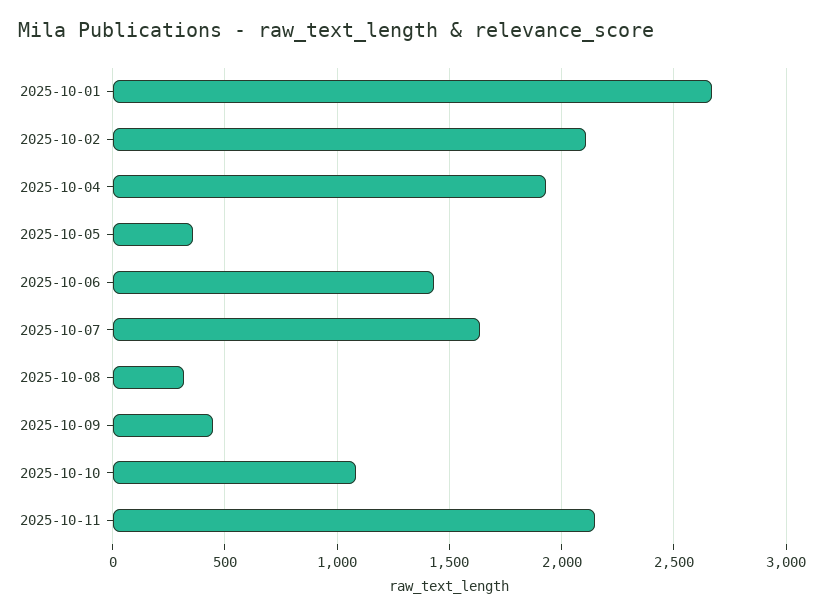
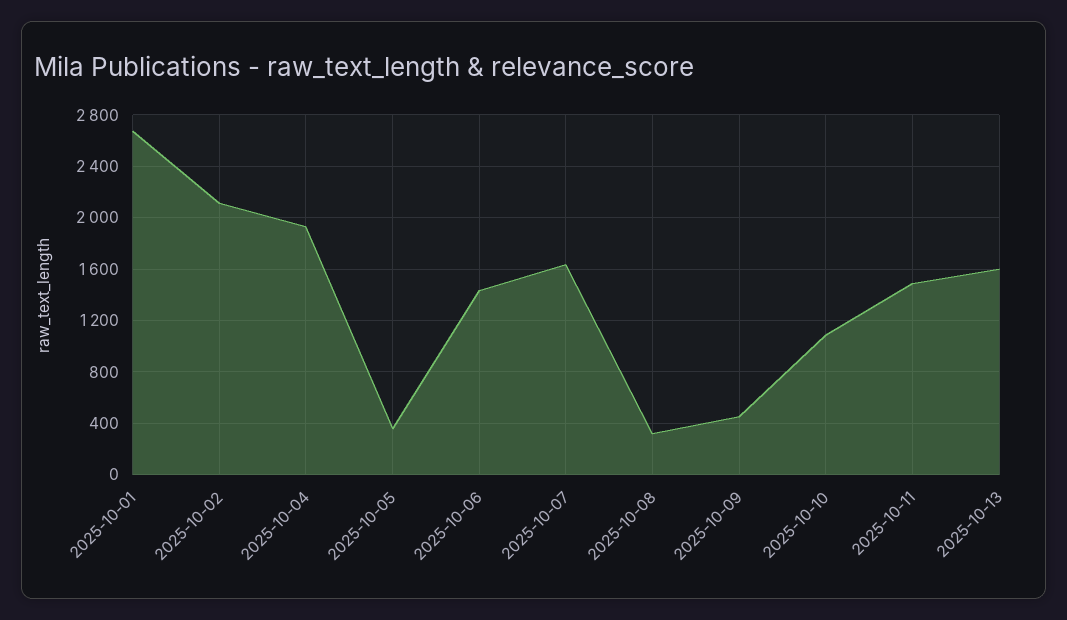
2025-10-11: 2150 -> 1500
2025-10-13: none -> 1600

